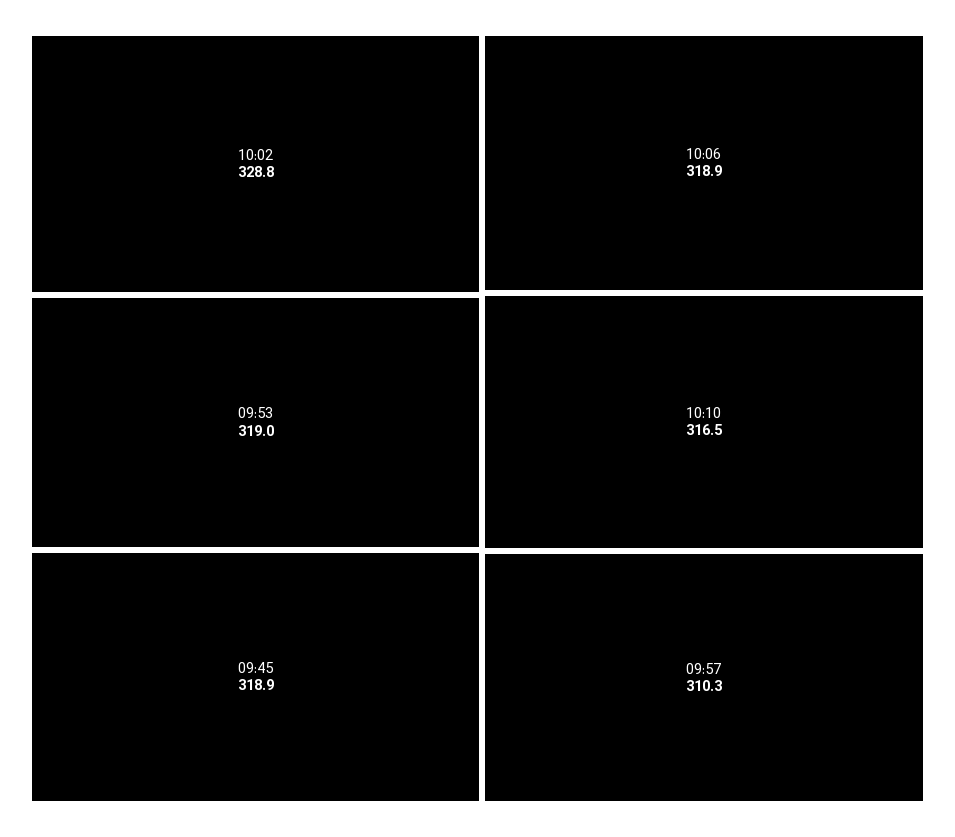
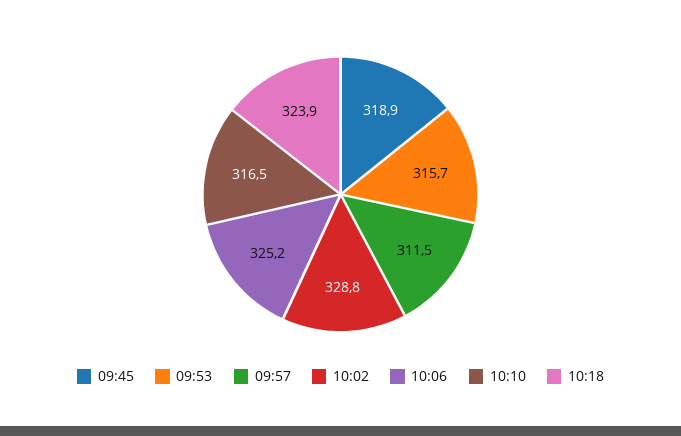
09:53: 319 -> 315.7
10:06: 318.9 -> 325.2
09:57: 310.3 -> 311.5
10:18: none -> 323.9

